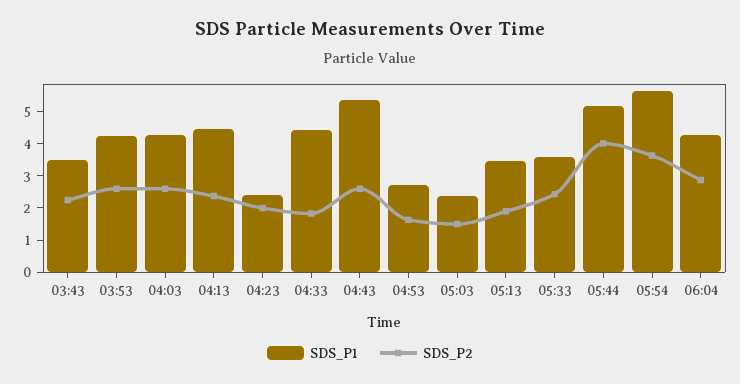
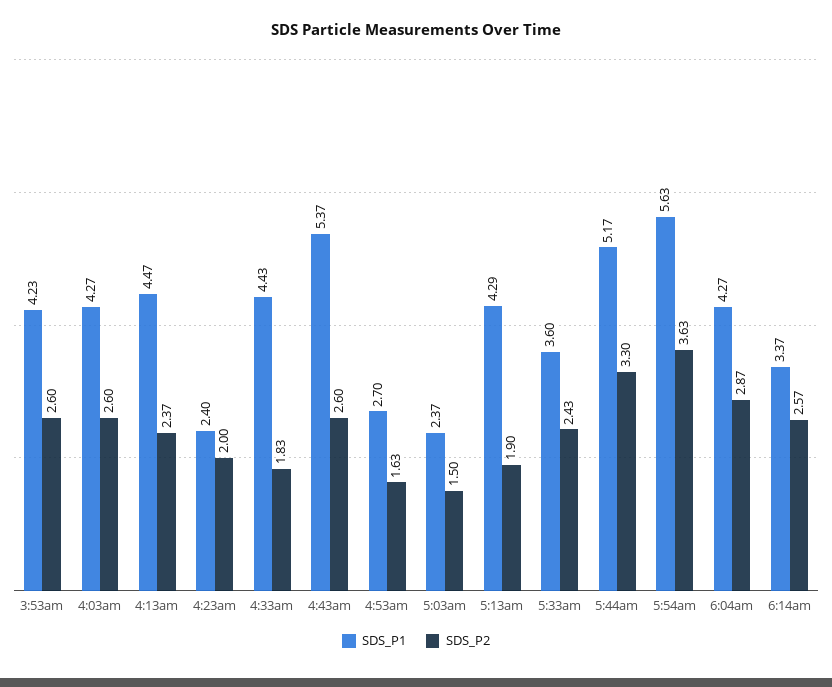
SDS_P1, 03:43: 3.5 -> none
SDS_P2, 03:43: 2.25 -> none
SDS_P1, 05:13: 3.5 -> 4.29
SDS_P2, 05:44: 4 -> 3.3
SDS_P1, 6:14am: none -> 3.37
SDS_P2, 6:14am: none -> 2.57

